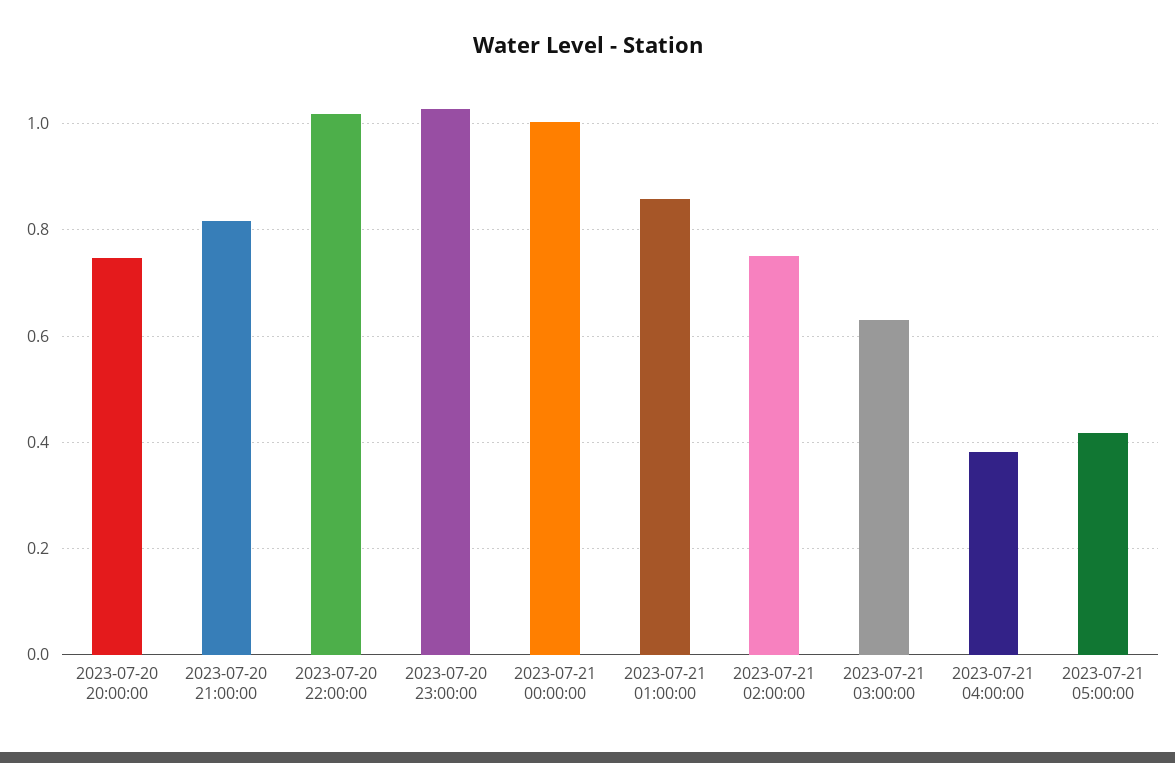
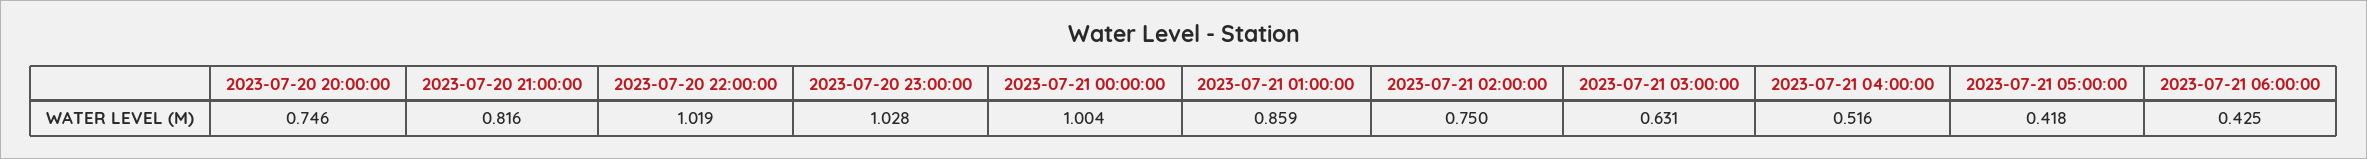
2023-07-21 04:00:00: 0.38 -> 0.516
2023-07-21 06:00:00: none -> 0.425

